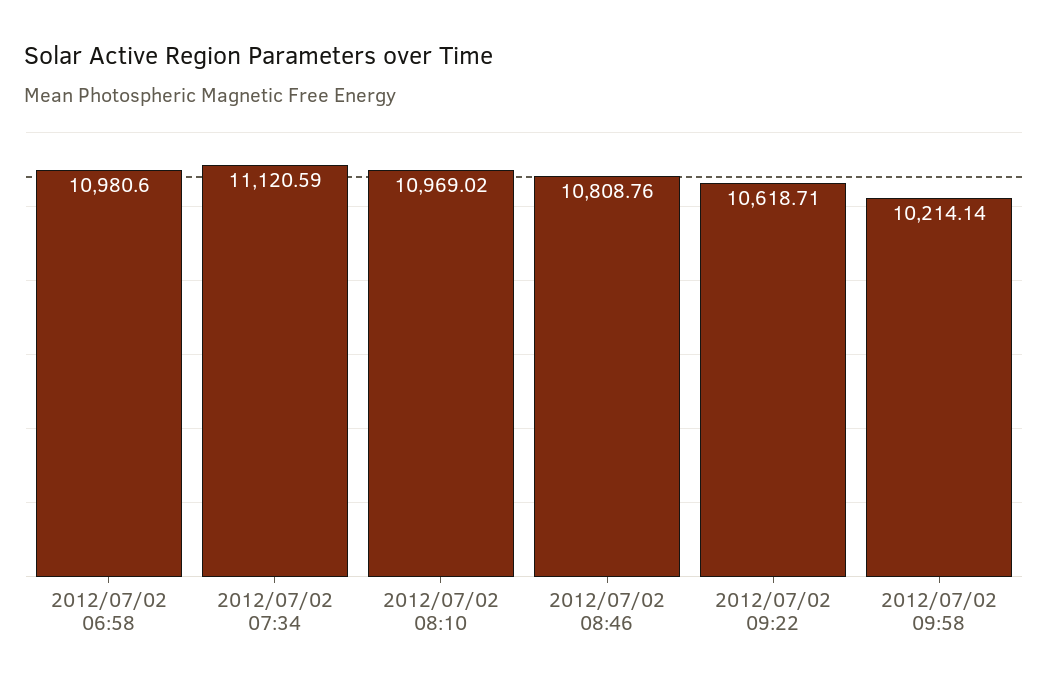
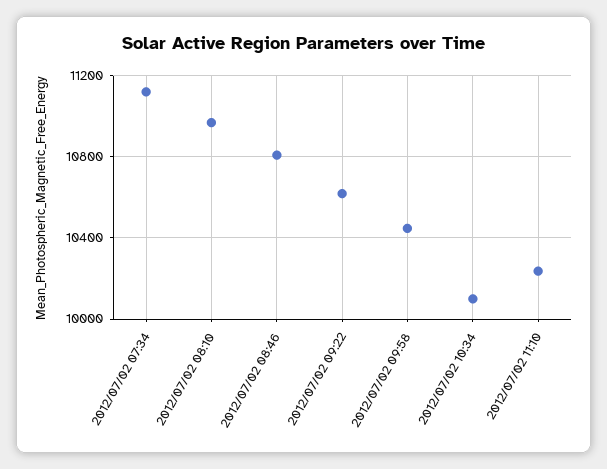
2012/07/02 06:58: 10980.6 -> none
2012/07/02 09:58: 10214.14 -> 10450
2012/07/02 10:34: none -> 10100
2012/07/02 11:10: none -> 10250

